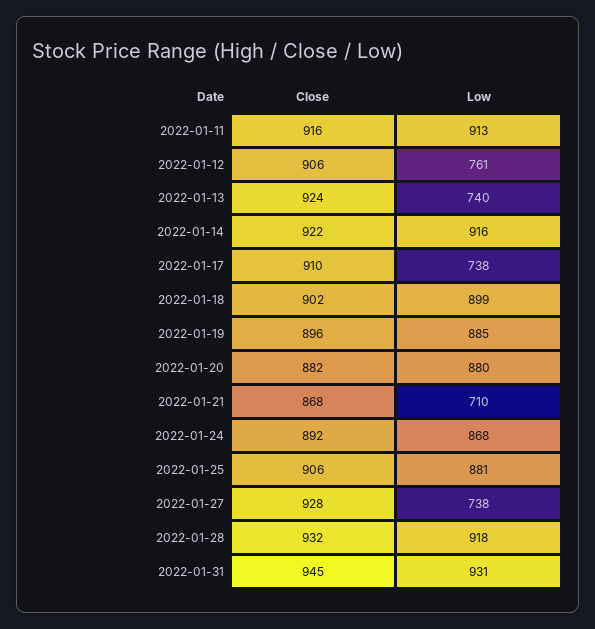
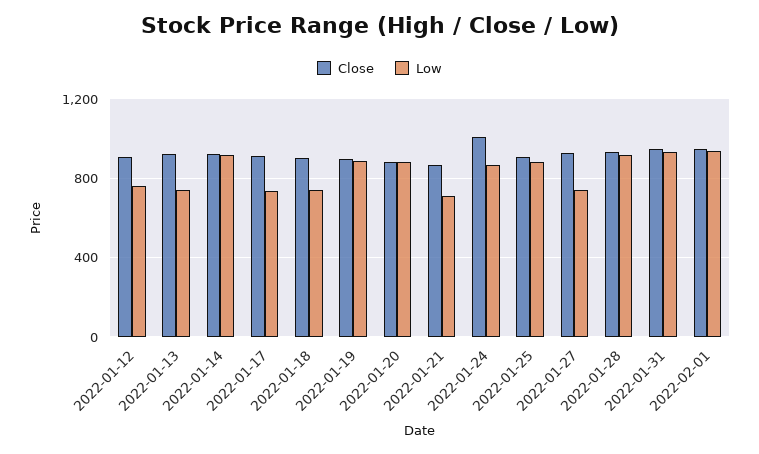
Close, 2022-01-11: 916 -> none
Low, 2022-01-11: 913 -> none
Low, 2022-01-18: 899 -> 750
Close, 2022-01-24: 892 -> 1000
Close, 2022-02-01: none -> 950
Low, 2022-02-01: none -> 950

